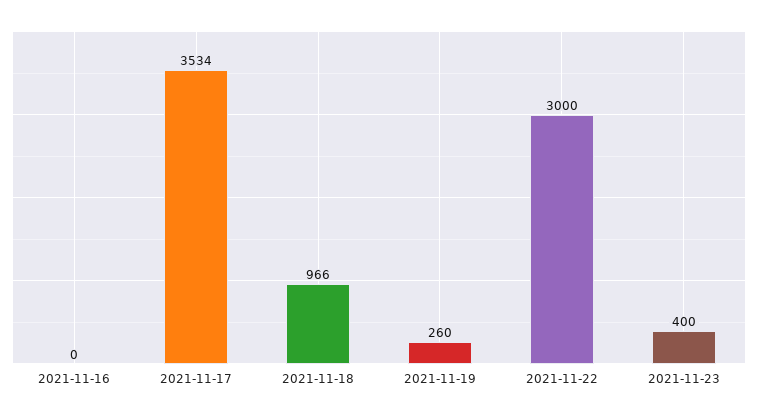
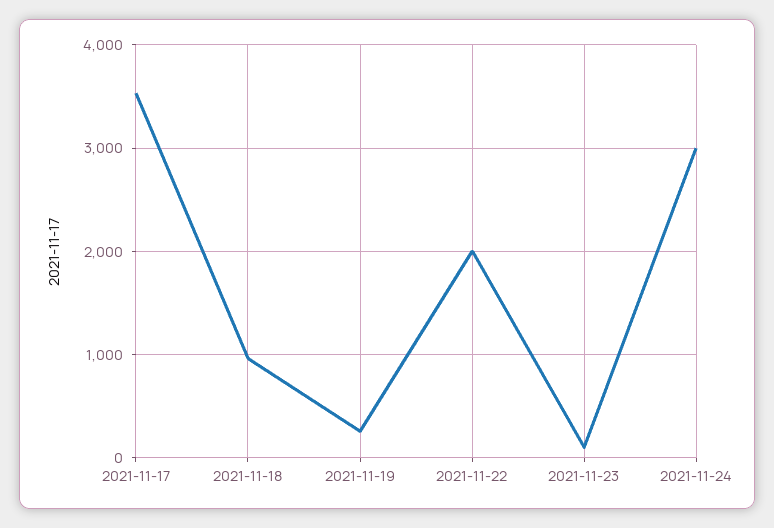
2021-11-16: 0 -> none
2021-11-22: 3000 -> 2000
2021-11-23: 400 -> 100
2021-11-24: none -> 3000

